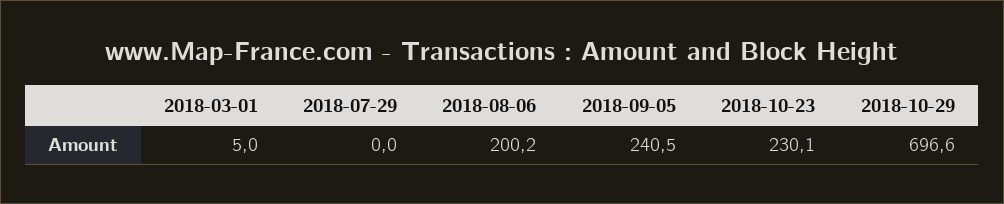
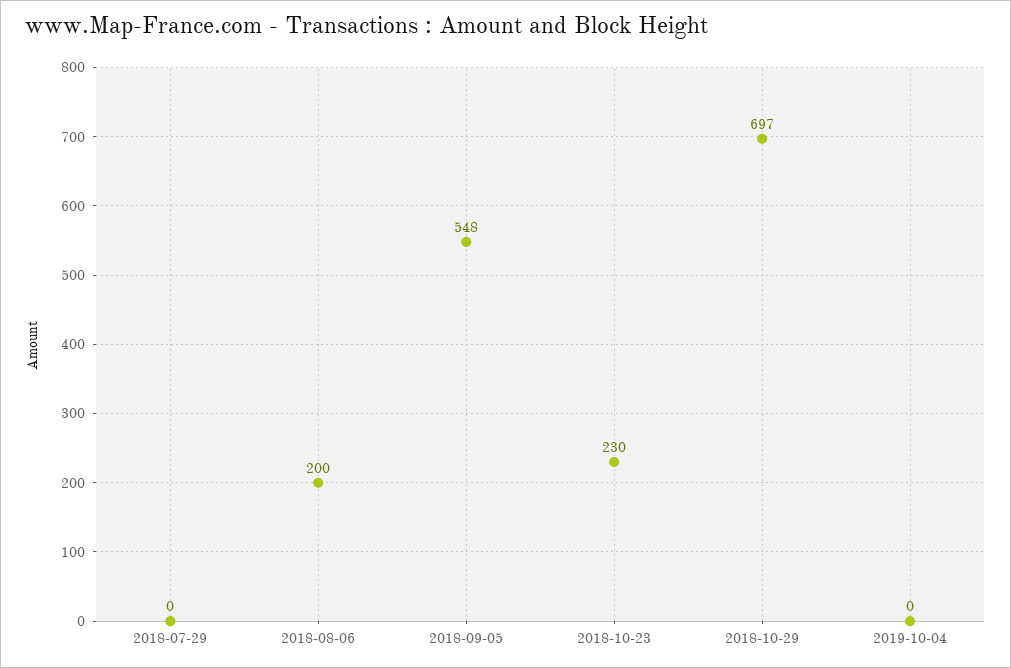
2018-03-01: 5 -> none
2018-09-05: 240.5 -> 548
2019-10-04: none -> 0

